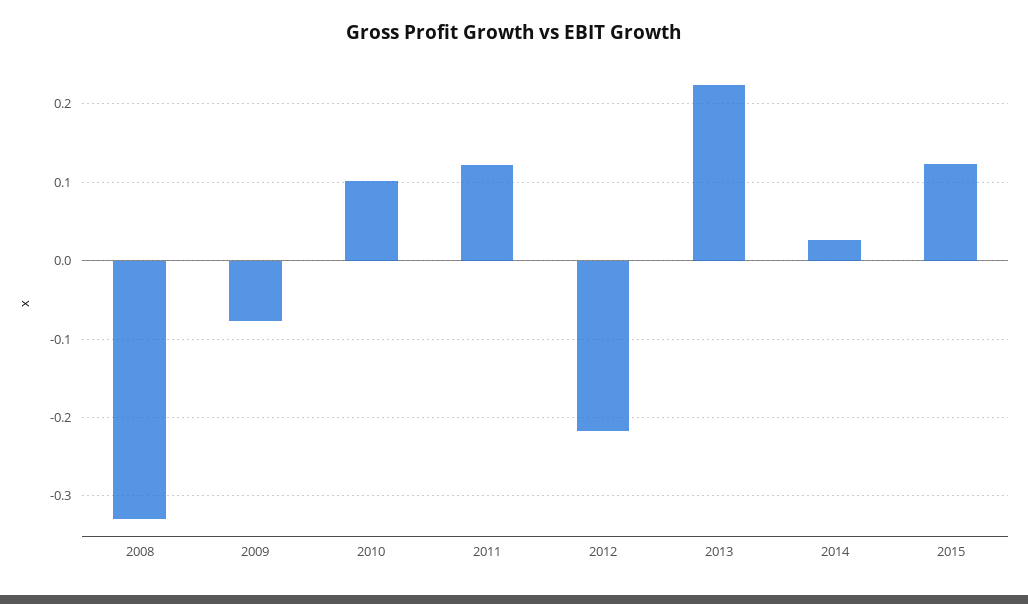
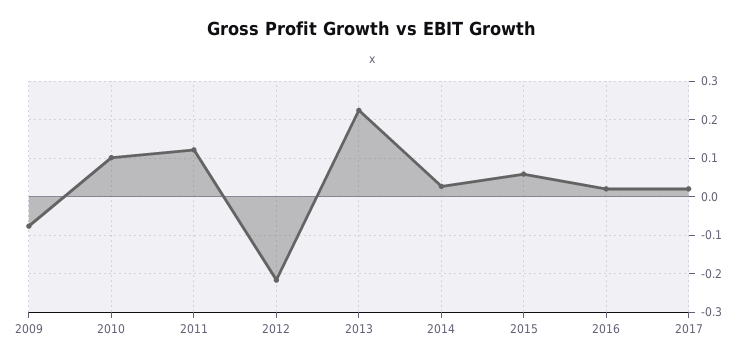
2008: -0.33 -> none
2015: 0.12 -> 0.06
2016: none -> 0.02
2017: none -> 0.02

